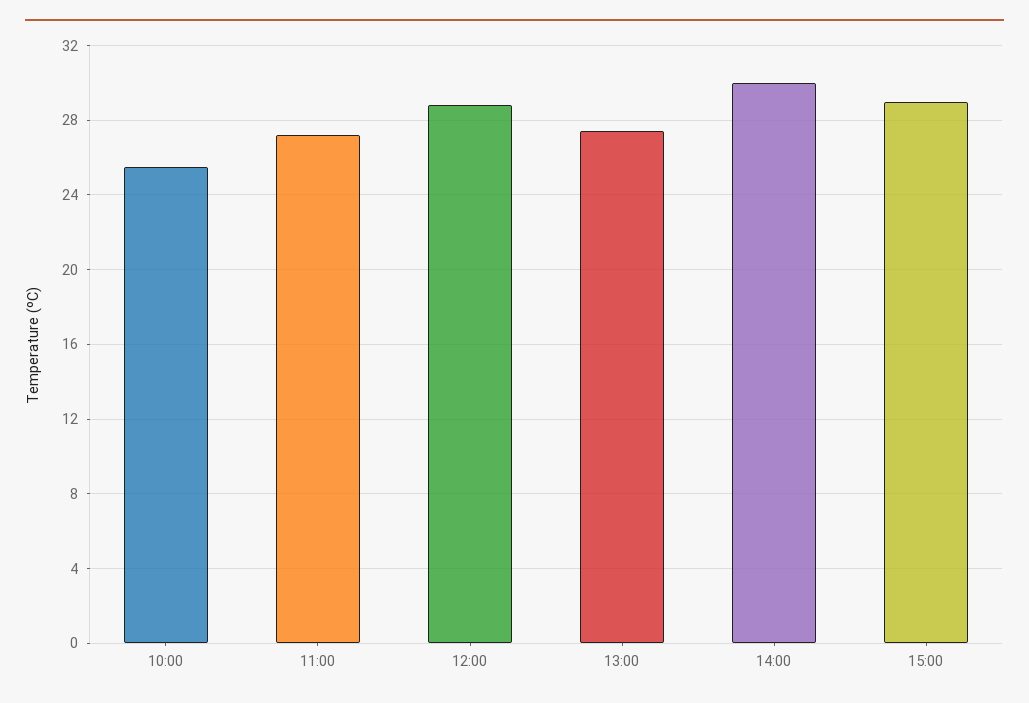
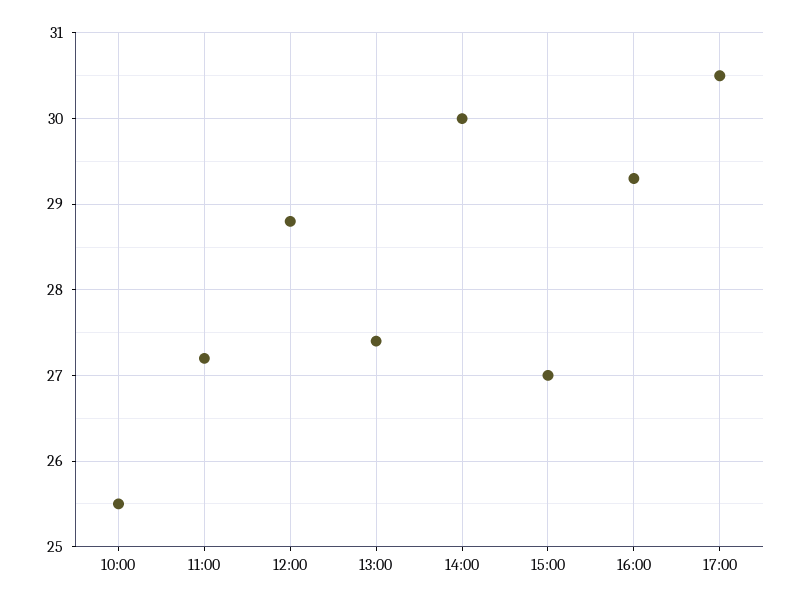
15:00: 29 -> 27
16:00: none -> 29.3
17:00: none -> 30.5

